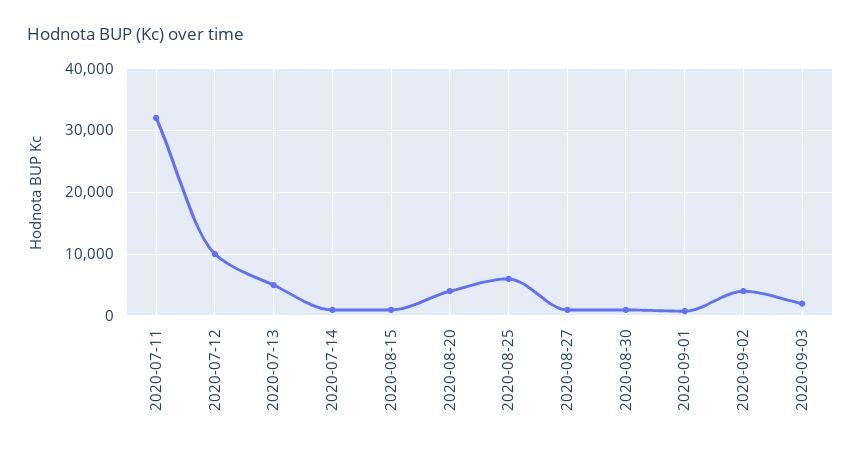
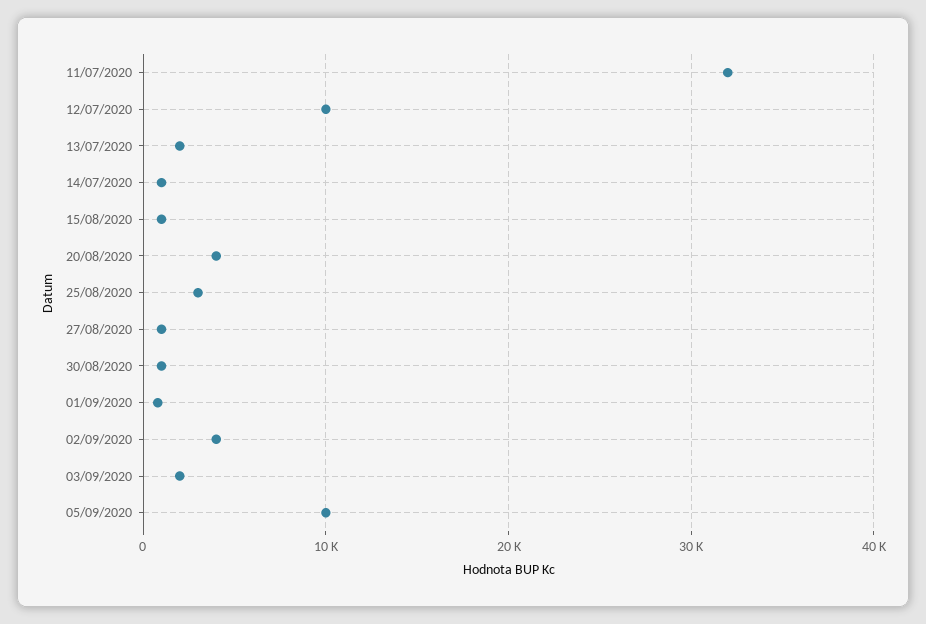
2020-07-13: 5000 -> 2000
2020-08-25: 6000 -> 3000
05/09/2020: none -> 10000

